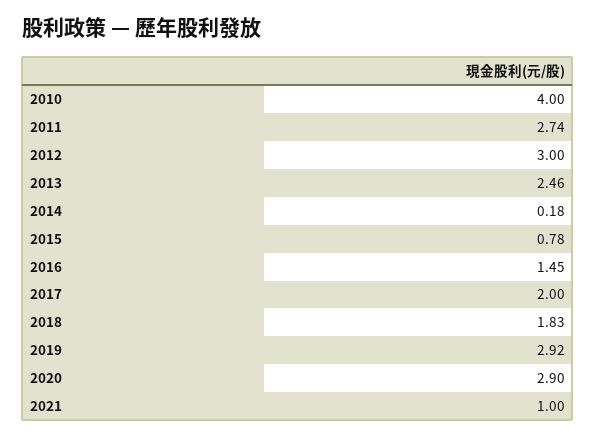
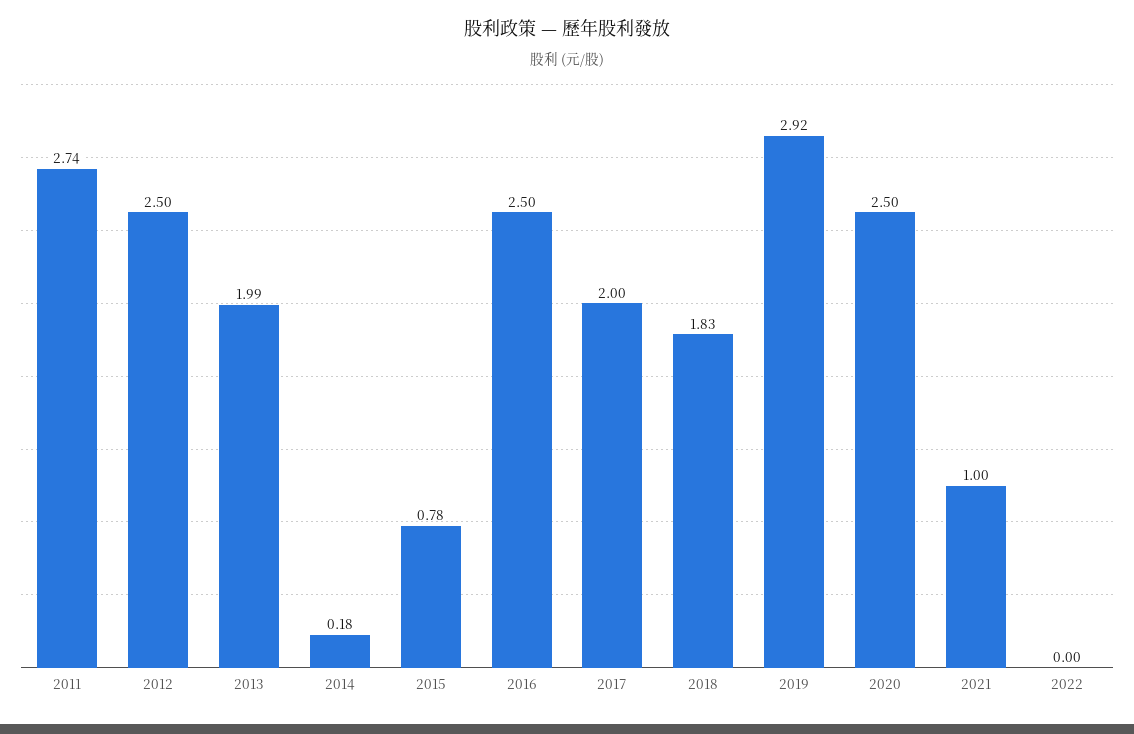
2010: 4 -> none
2012: 3 -> 2.5
2013: 2.46 -> 1.99
2016: 1.45 -> 2.5
2020: 2.9 -> 2.5
2022: none -> 0

